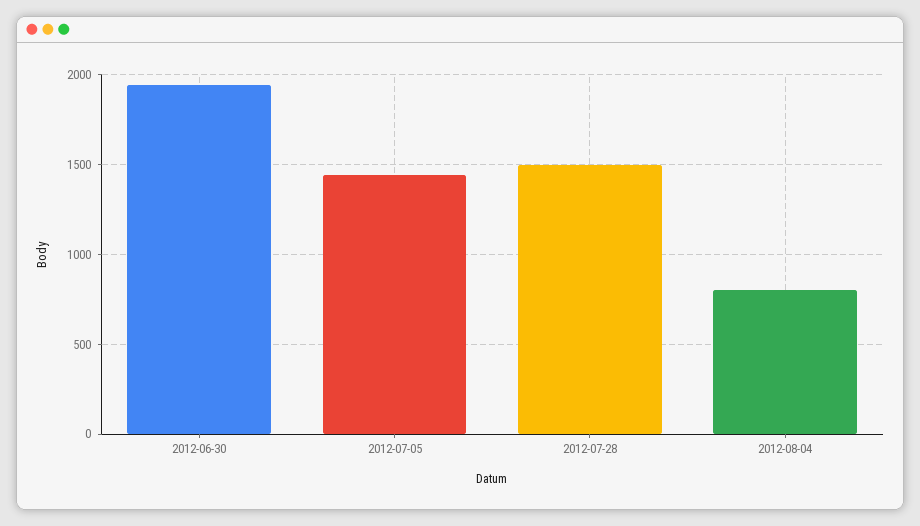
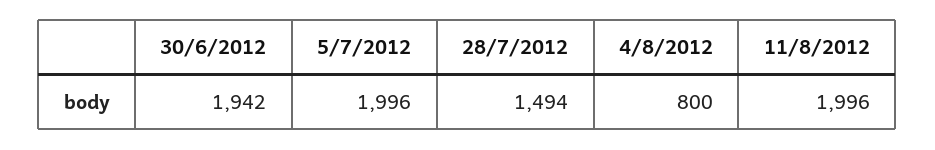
2012-07-05: 1450 -> 1996
11/8/2012: none -> 1996

